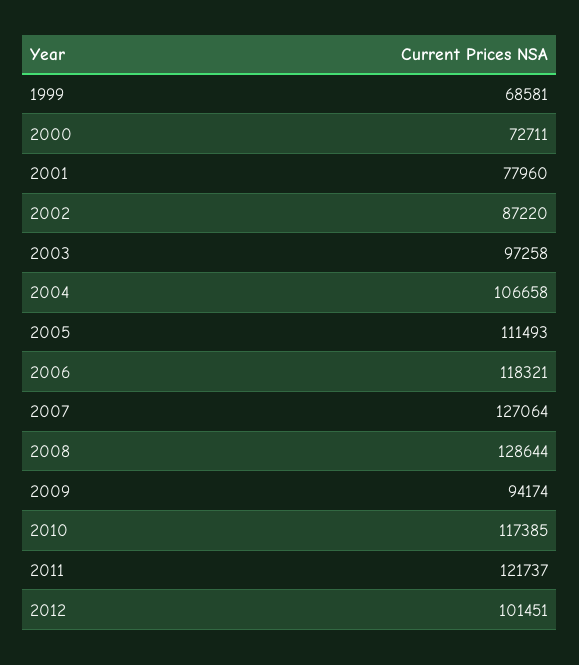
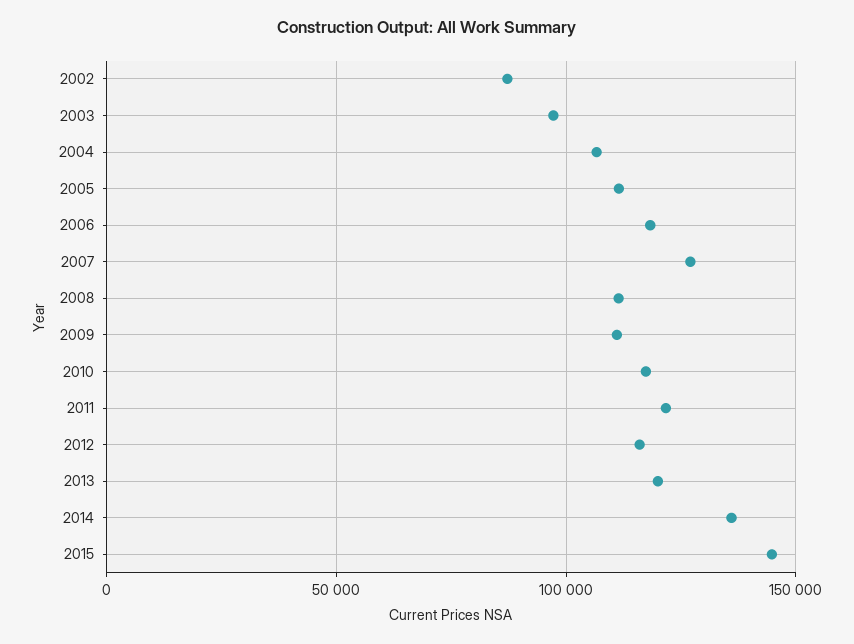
1999: 68581 -> none
2000: 72711 -> none
2001: 77960 -> none
2008: 128644 -> 110000
2009: 94174 -> 110000
2012: 101451 -> 115000
2013: none -> 120000
2014: none -> 135000
2015: none -> 145000

